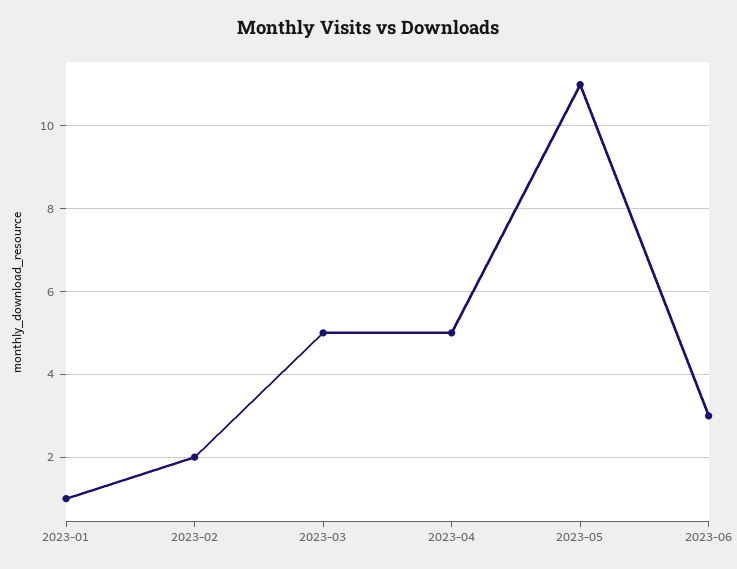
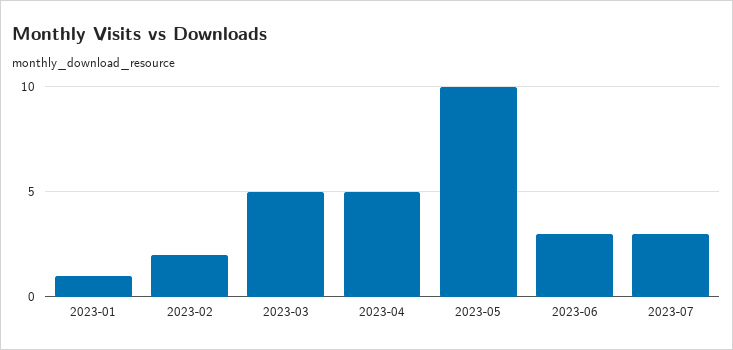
2023-05: 11 -> 10
2023-07: none -> 3

